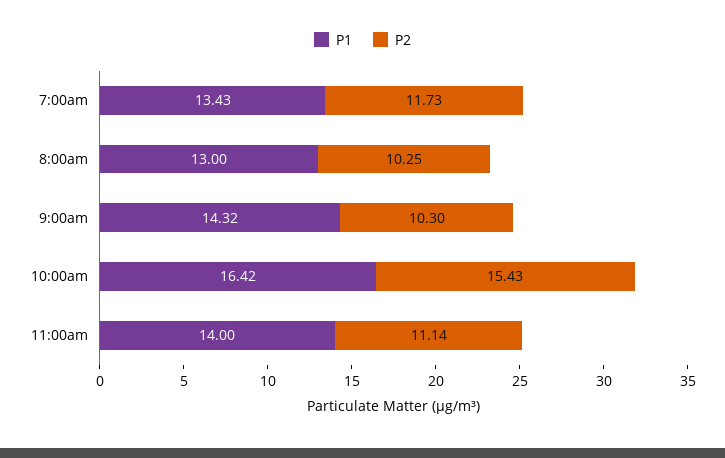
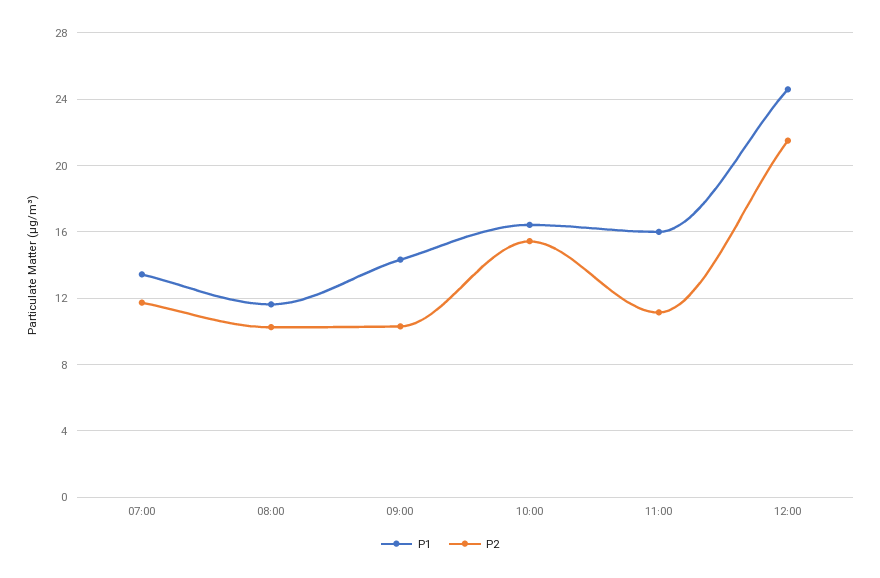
P1, 8:00am: 13 -> 11.5
P1, 11:00am: 14 -> 16
P1, 12:00: none -> 24.5
P2, 12:00: none -> 21.5

